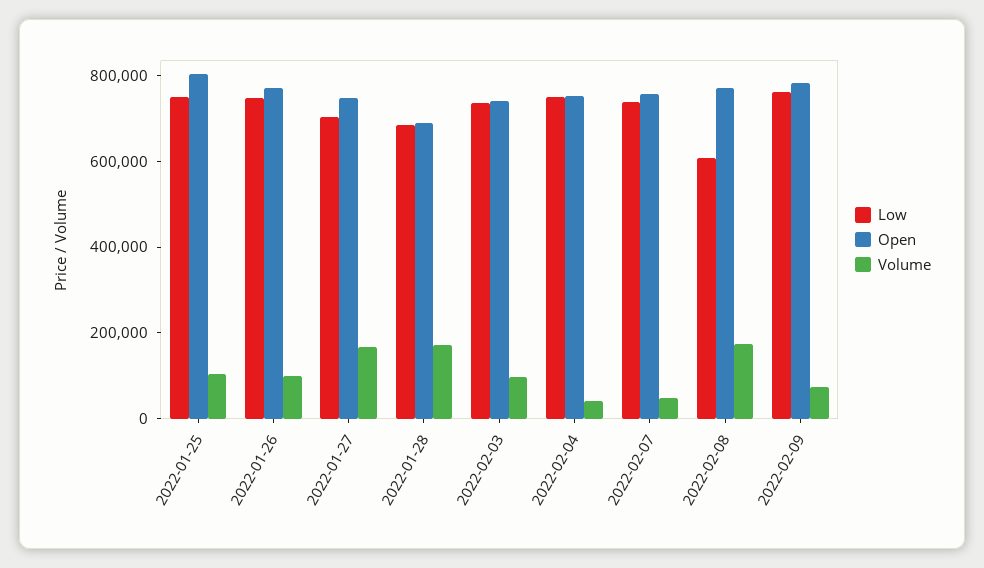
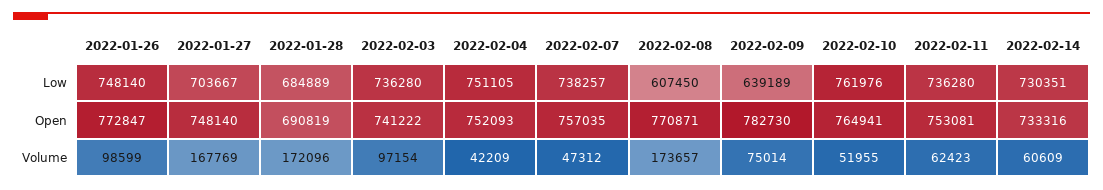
Low, 2022-01-25: 750000 -> none
Open, 2022-01-25: 800000 -> none
Volume, 2022-01-25: 100000 -> none
Low, 2022-02-09: 750000 -> 639189
Low, 2022-02-10: none -> 761976
Low, 2022-02-11: none -> 736280
Low, 2022-02-14: none -> 730351
Open, 2022-02-10: none -> 764941
Open, 2022-02-11: none -> 753081
Open, 2022-02-14: none -> 733316
Volume, 2022-02-10: none -> 51955
Volume, 2022-02-11: none -> 62423
Volume, 2022-02-14: none -> 60609

